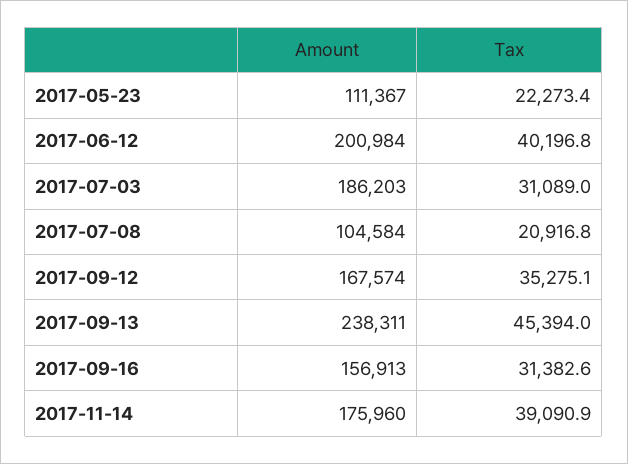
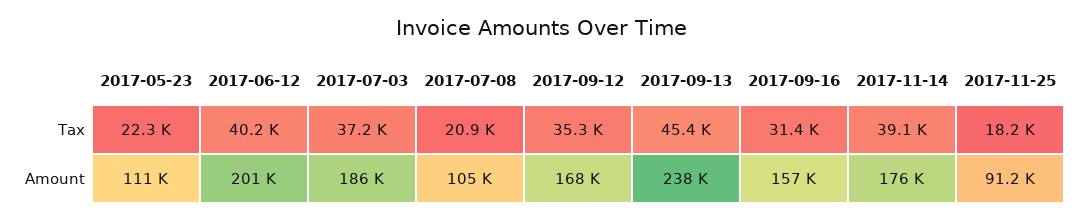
Tax, 2017-07-03: 31089 -> 37200
Tax, 2017-11-25: none -> 18200
Amount, 2017-11-25: none -> 91200

